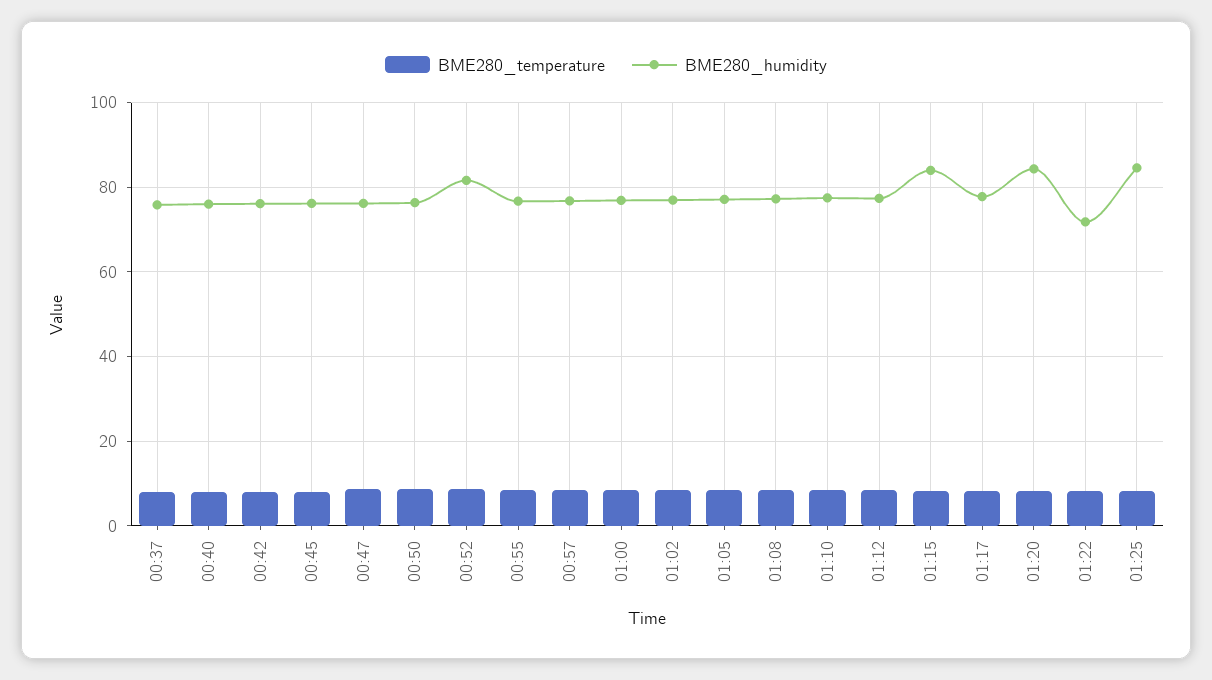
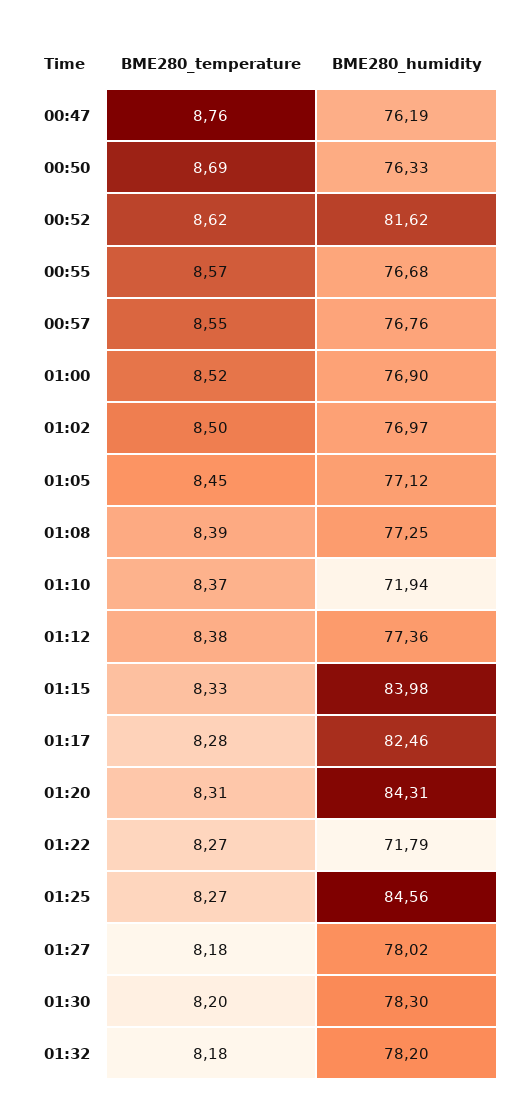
BME280_temperature, 00:37: 8 -> none
BME280_humidity, 00:37: 76 -> none
BME280_temperature, 00:40: 8 -> none
BME280_humidity, 00:40: 76 -> none
BME280_temperature, 00:42: 8 -> none
BME280_humidity, 00:42: 76 -> none
BME280_temperature, 00:45: 8 -> none
BME280_humidity, 00:45: 76 -> none
BME280_humidity, 01:10: 78 -> 71.94
BME280_humidity, 01:17: 78 -> 82.46
BME280_temperature, 01:27: none -> 8.18
BME280_humidity, 01:27: none -> 78.02
BME280_temperature, 01:30: none -> 8.2
BME280_humidity, 01:30: none -> 78.3
BME280_temperature, 01:32: none -> 8.18
BME280_humidity, 01:32: none -> 78.2

